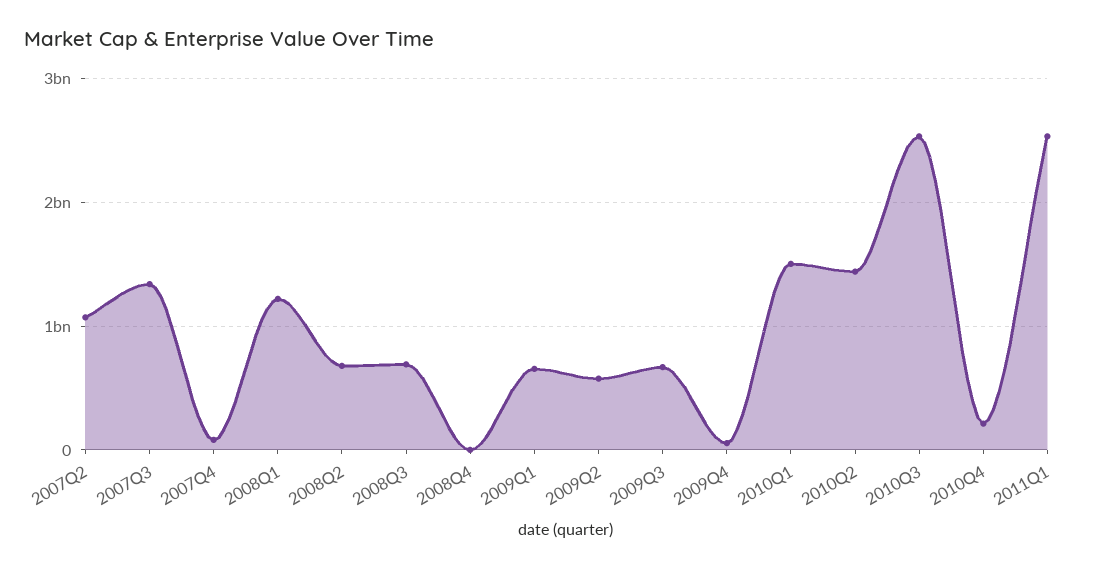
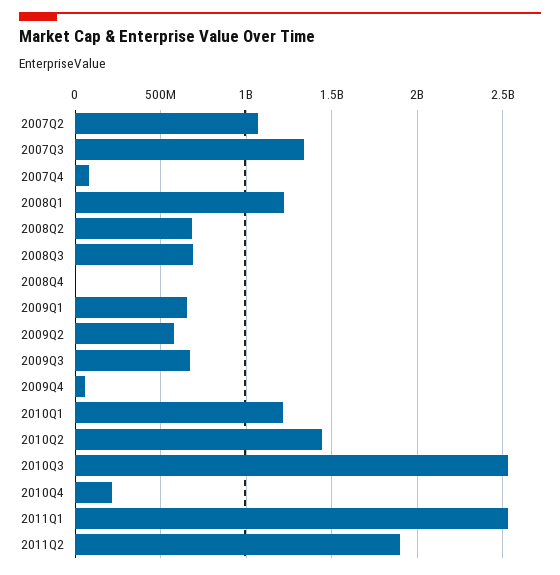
2010Q1: 1500000000 -> 1200000000
2011Q2: none -> 1900000000

